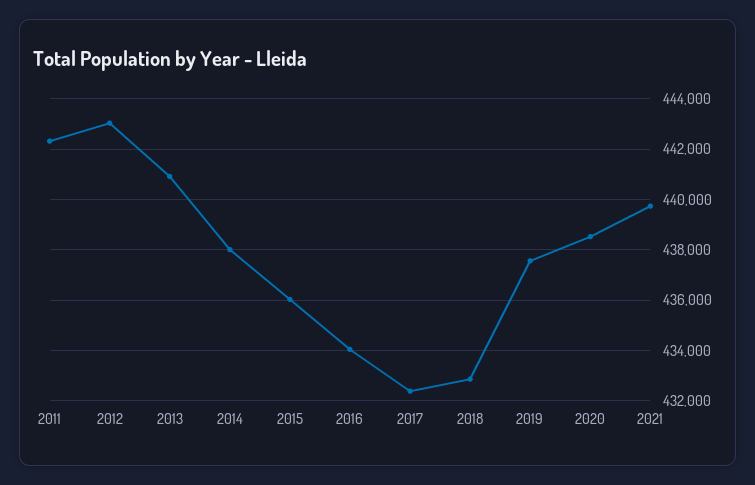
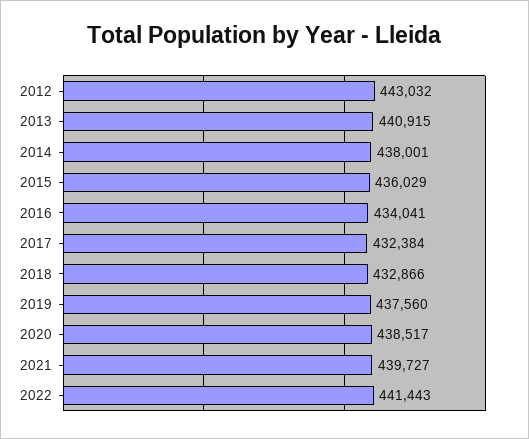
2011: 442250 -> none
2022: none -> 441443

